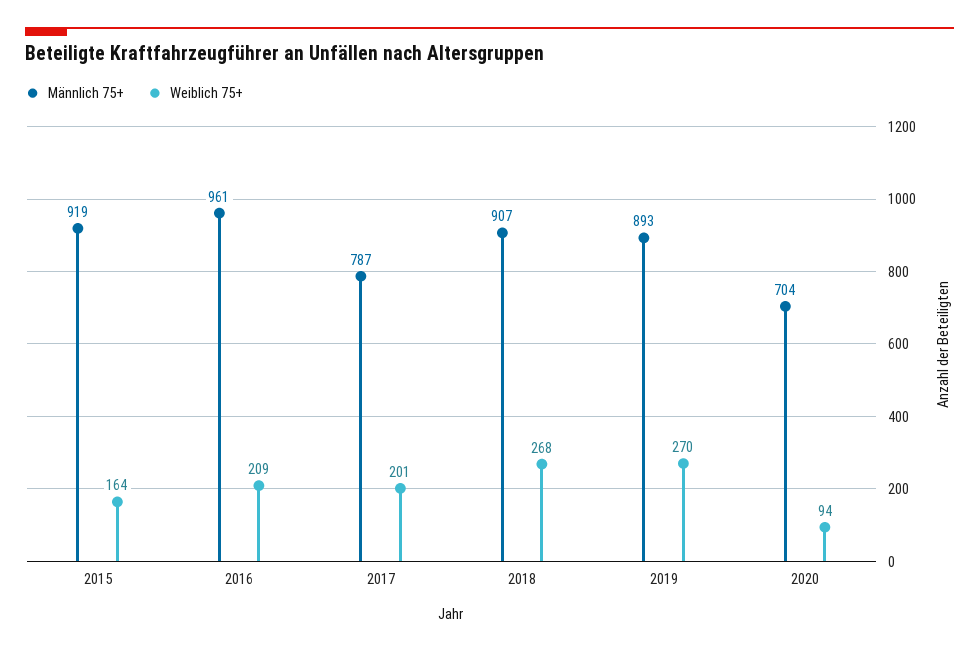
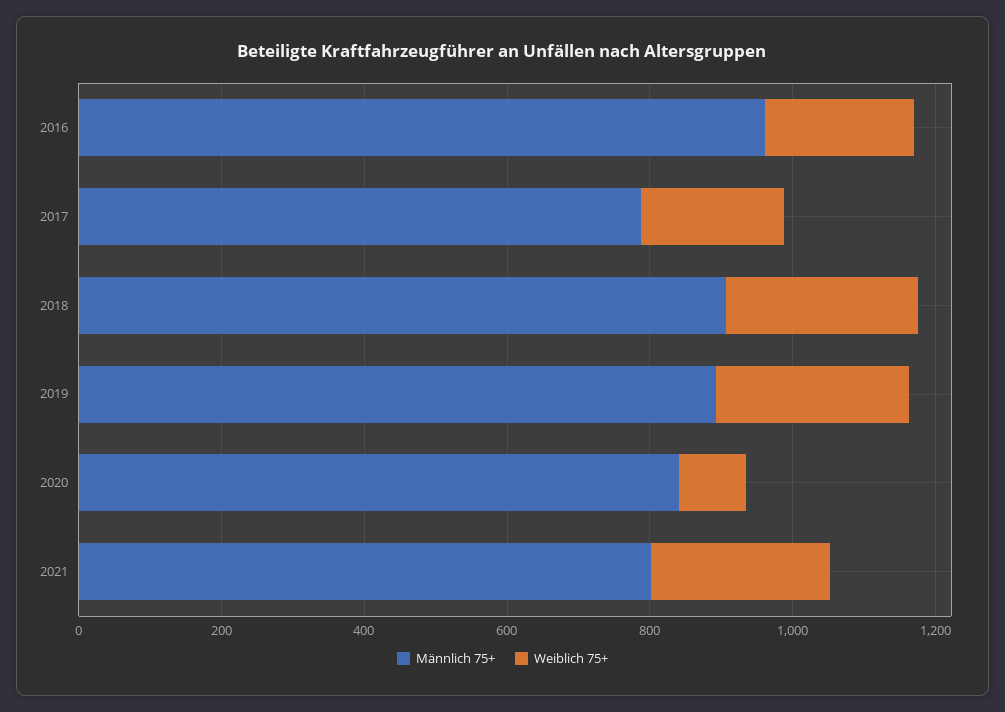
Männlich 75+, 2015: 919 -> none
Weiblich 75+, 2015: 164 -> none
Männlich 75+, 2020: 704 -> 850
Männlich 75+, 2021: none -> 800
Weiblich 75+, 2021: none -> 250

